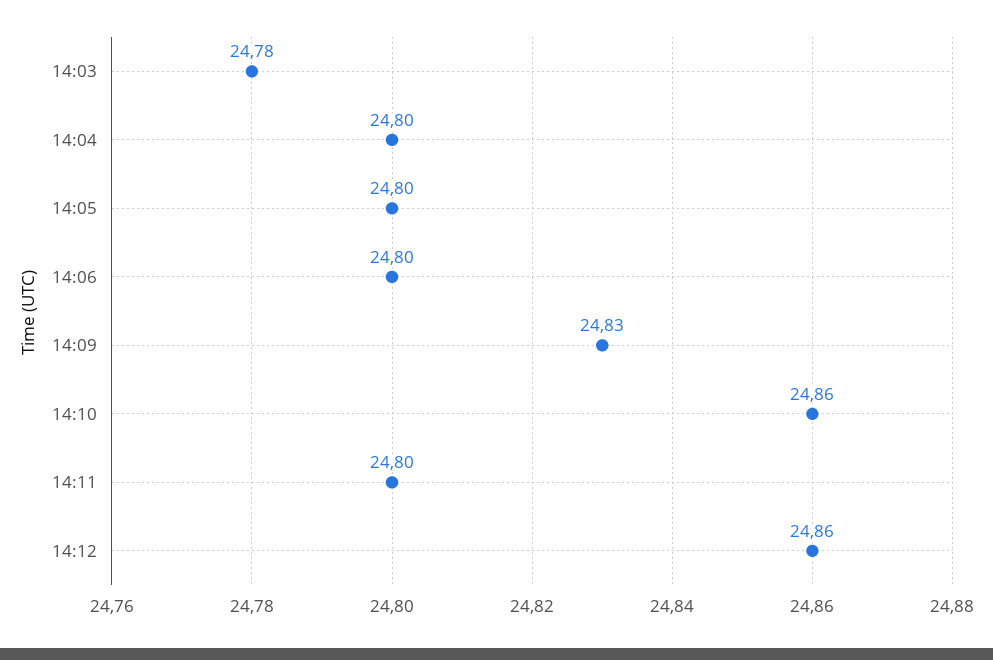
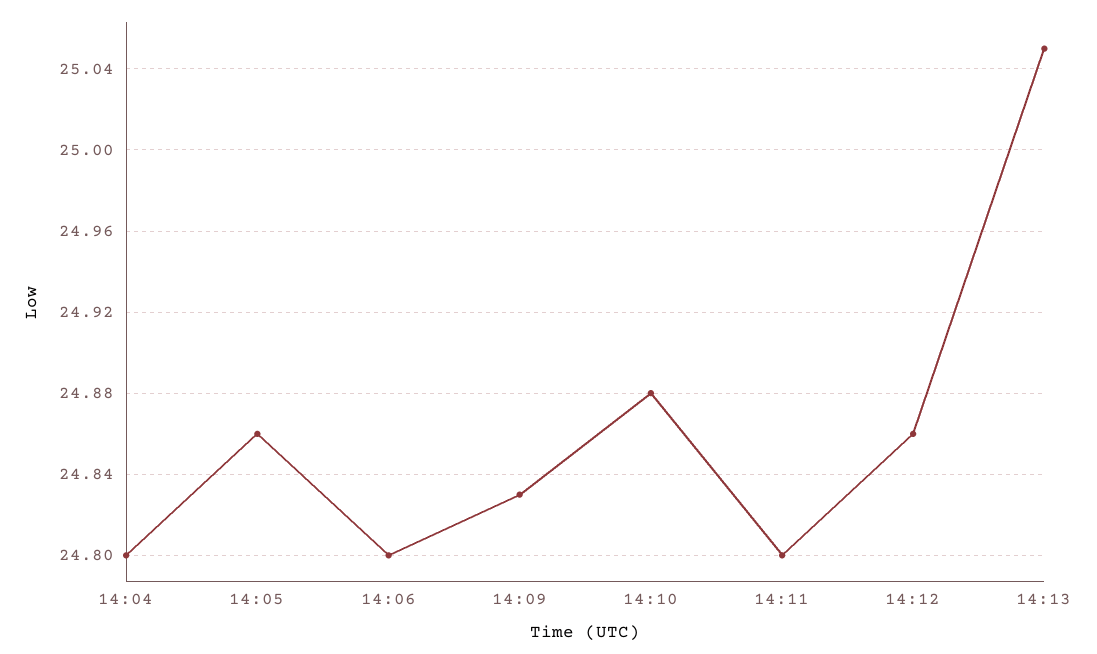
14:03: 24.78 -> none
14:05: 24.8 -> 24.86
14:10: 24.86 -> 24.88
14:13: none -> 25.05

